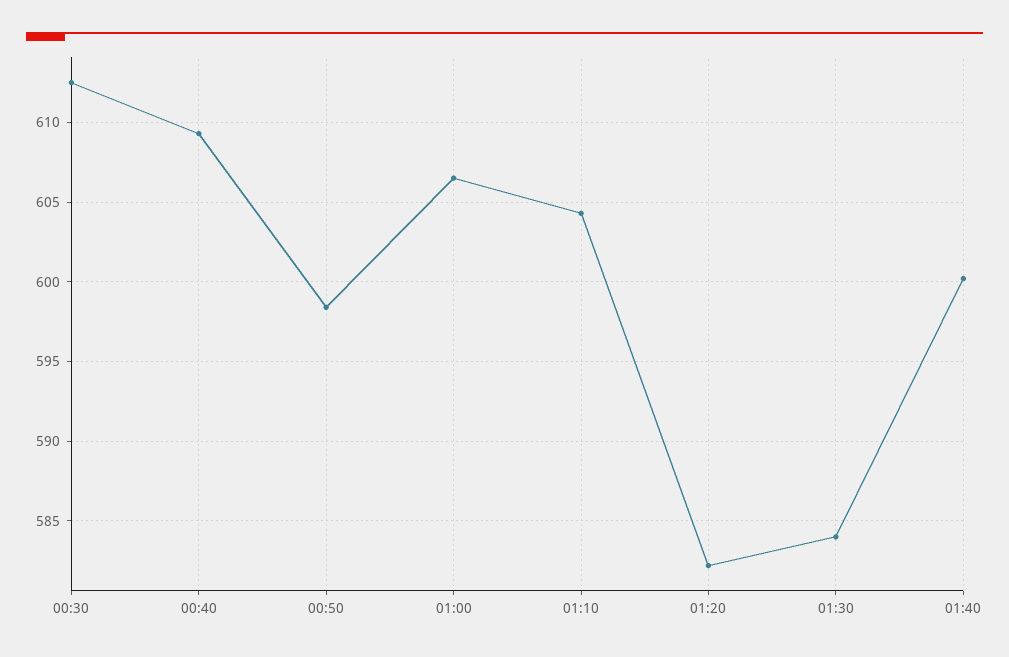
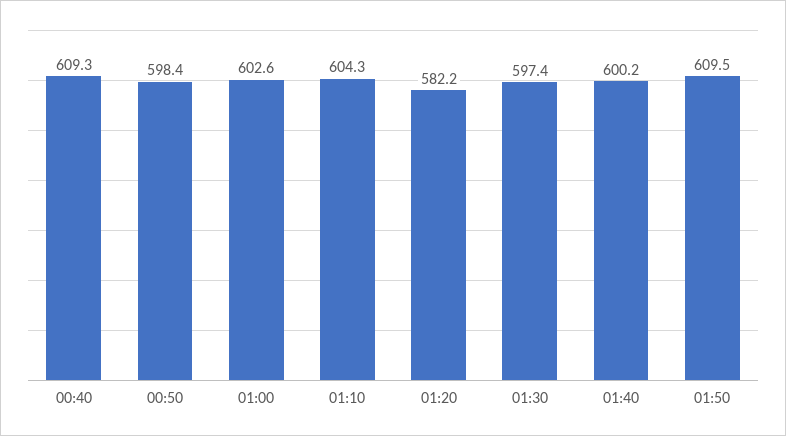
00:30: 612.5 -> none
01:00: 606.5 -> 602.6
01:30: 584 -> 597.4
01:50: none -> 609.5

